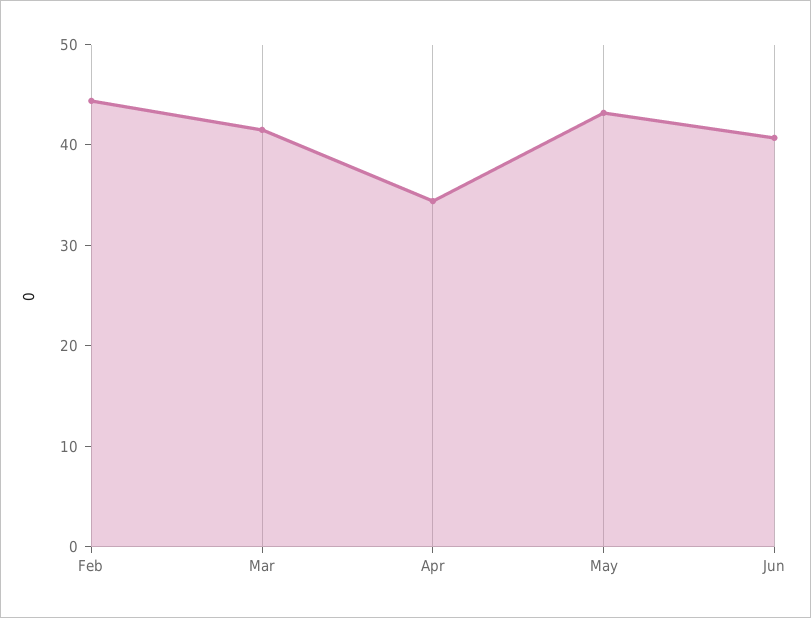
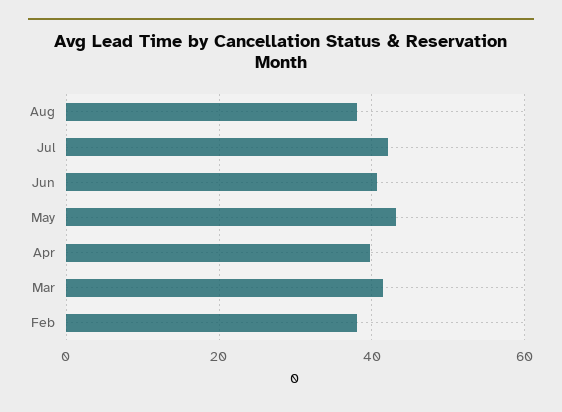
Feb: 44 -> 38
Apr: 34 -> 40
Aug: none -> 38
Jul: none -> 42

